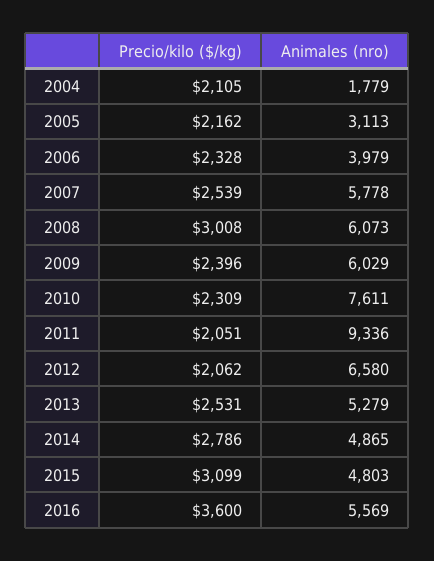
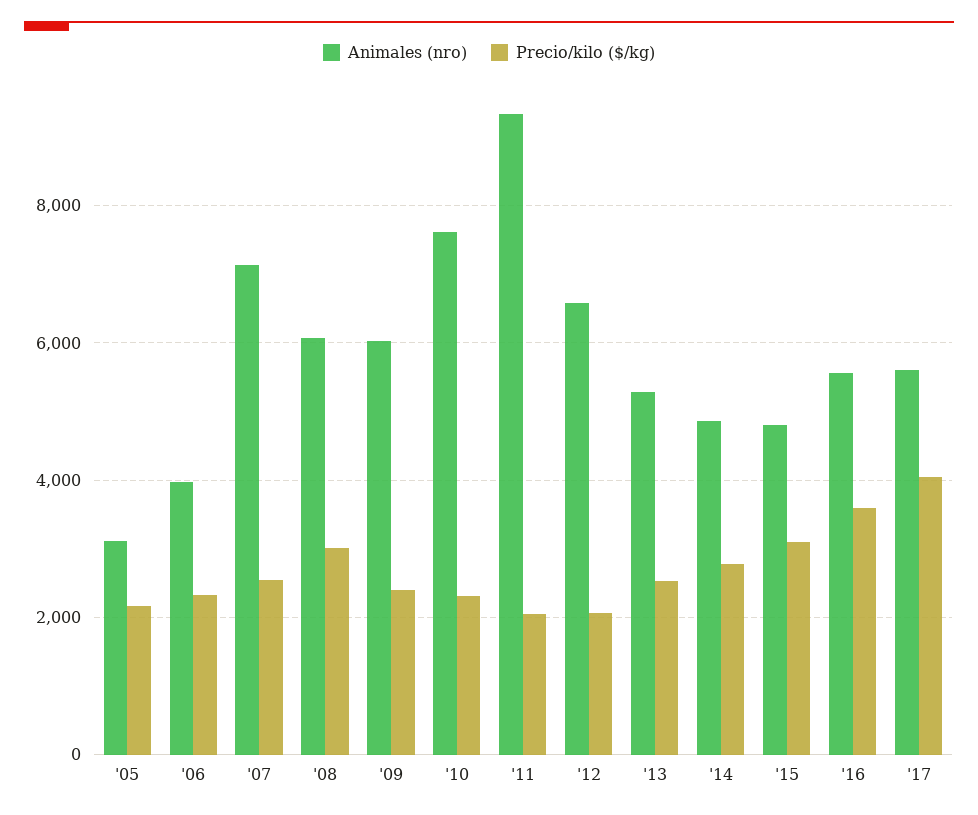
Precio/kilo ($/kg), 2004: 2105 -> none
Animales (nro), 2004: 1779 -> none
Animales (nro), 2007: 5778 -> 7200
Animales (nro), '17: none -> 5600
Precio/kilo ($/kg), '17: none -> 4000

